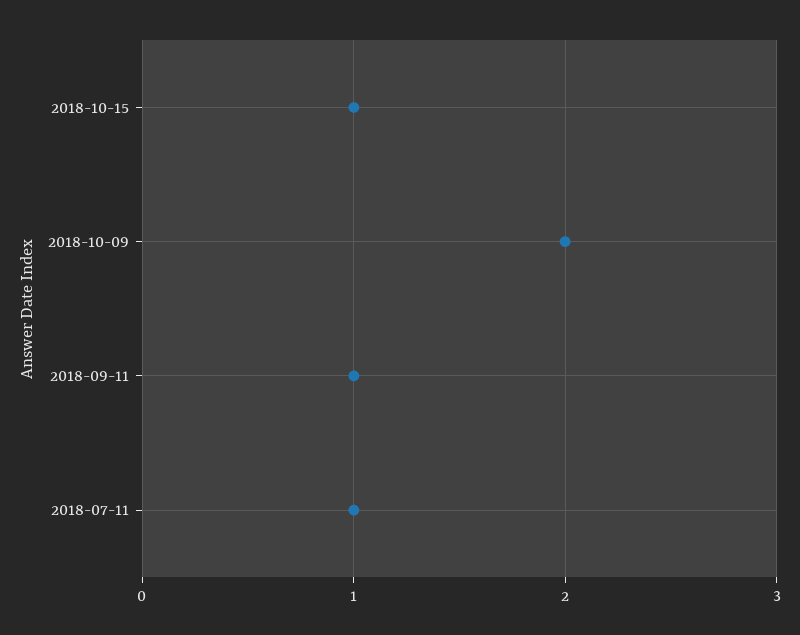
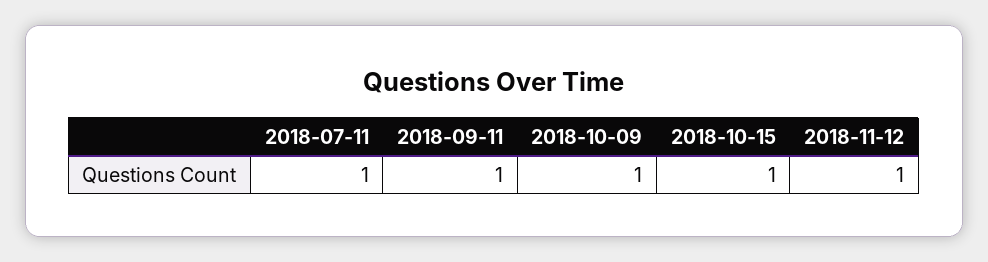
2018-10-09: 2 -> 1
2018-11-12: none -> 1

